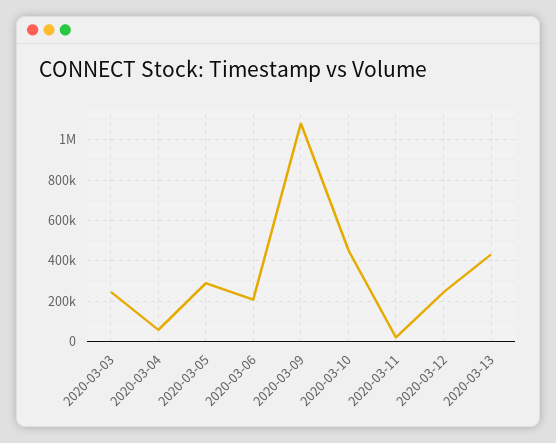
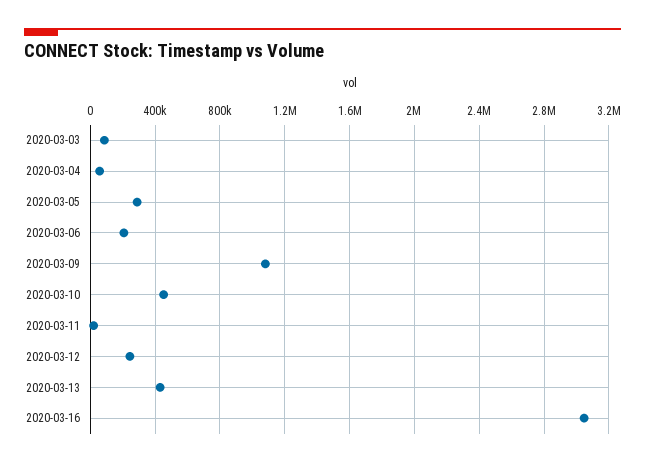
2020-03-03: 250000 -> 100000
2020-03-16: none -> 3050000

